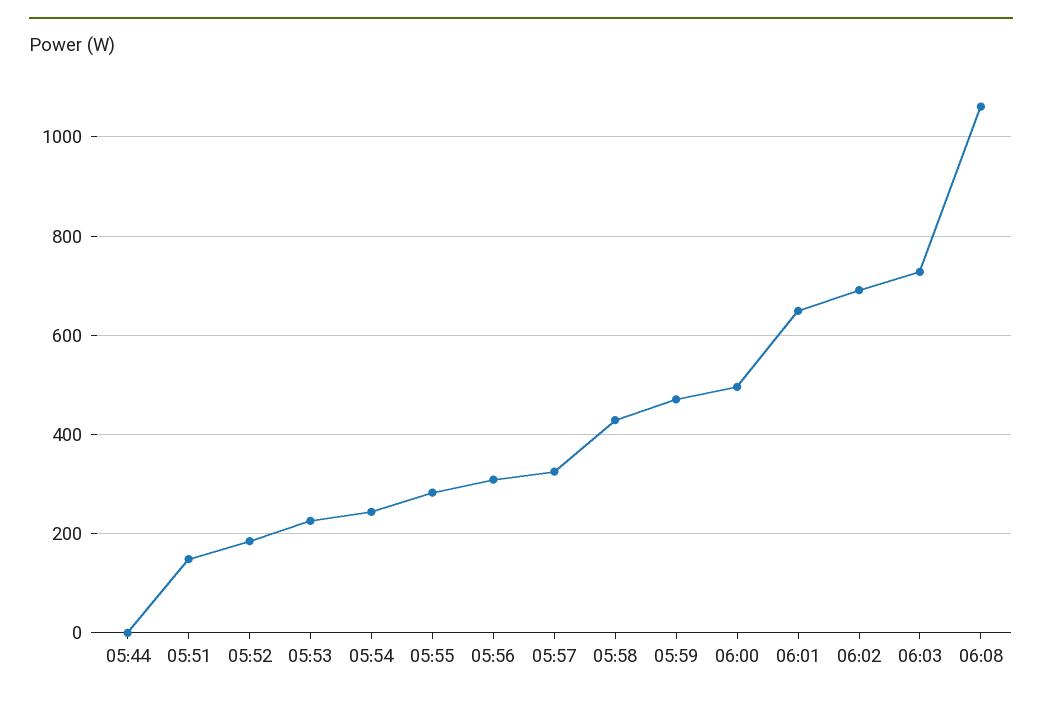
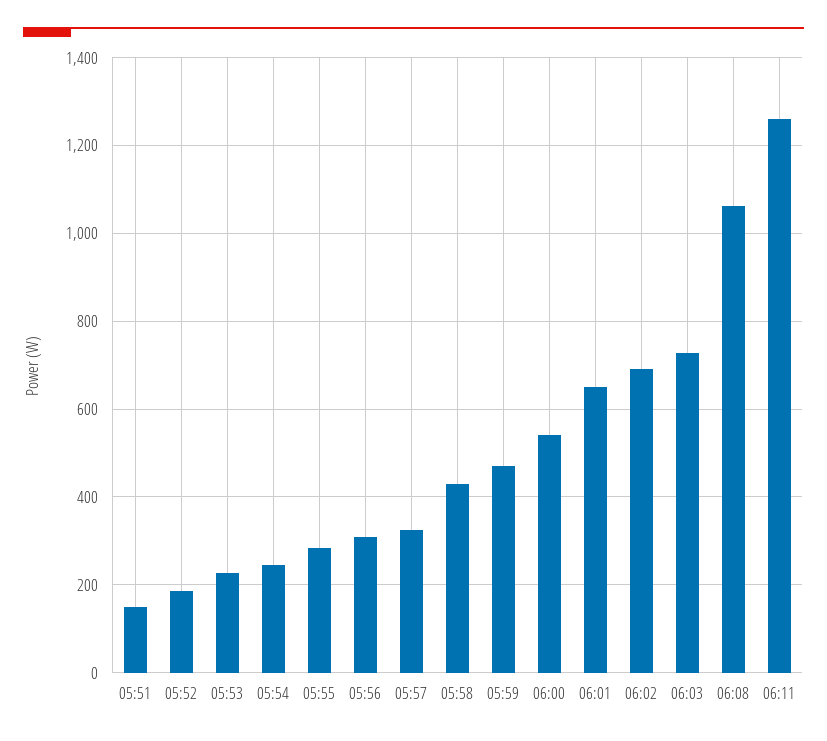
05:44: 0 -> none
06:00: 500 -> 540
06:11: none -> 1260

